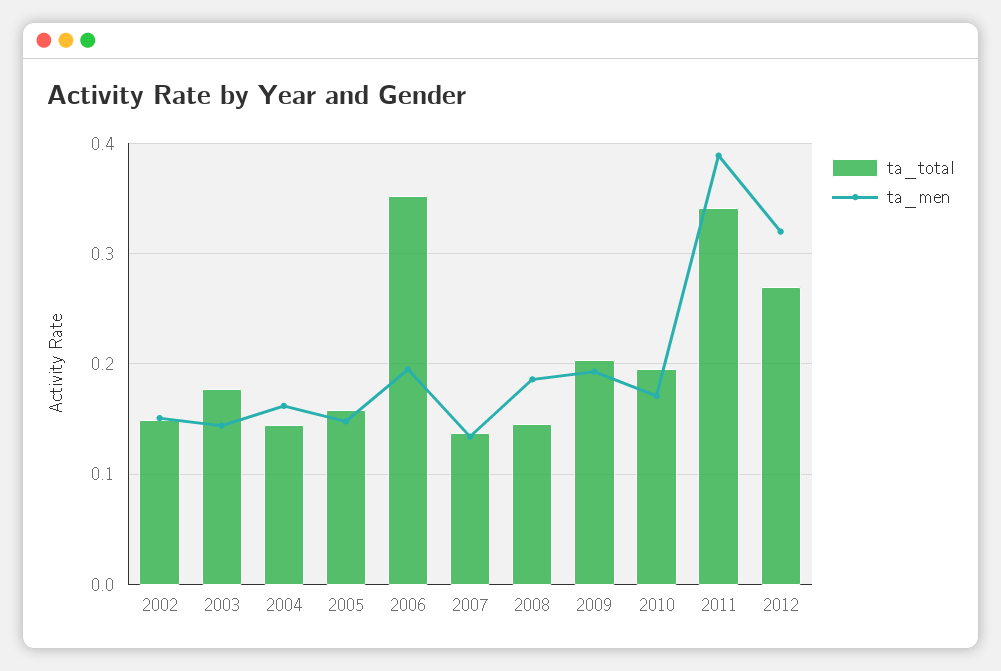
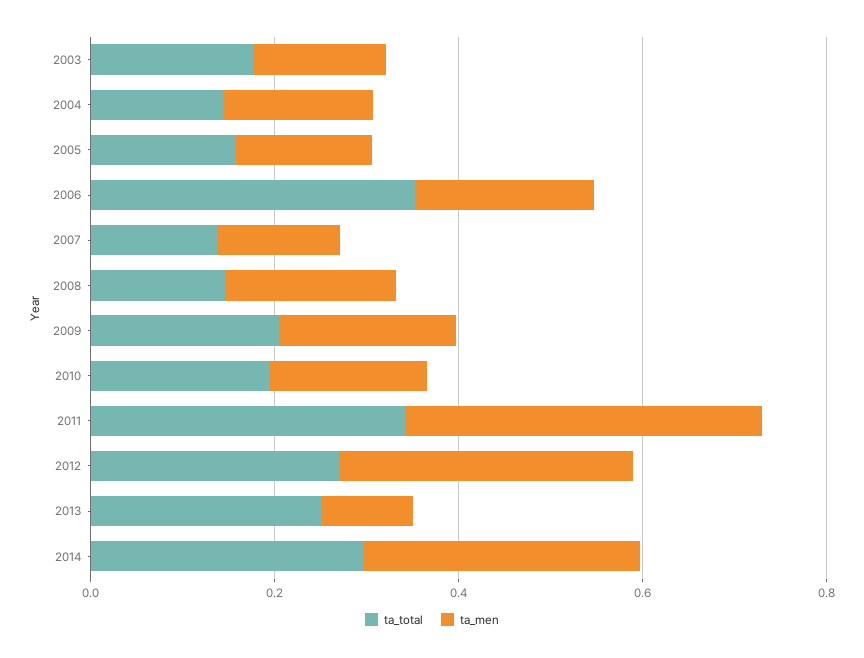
ta_total, 2002: 0.15 -> none
ta_men, 2002: 0.15 -> none
ta_total, 2013: none -> 0.25
ta_men, 2013: none -> 0.1
ta_total, 2014: none -> 0.3
ta_men, 2014: none -> 0.3

